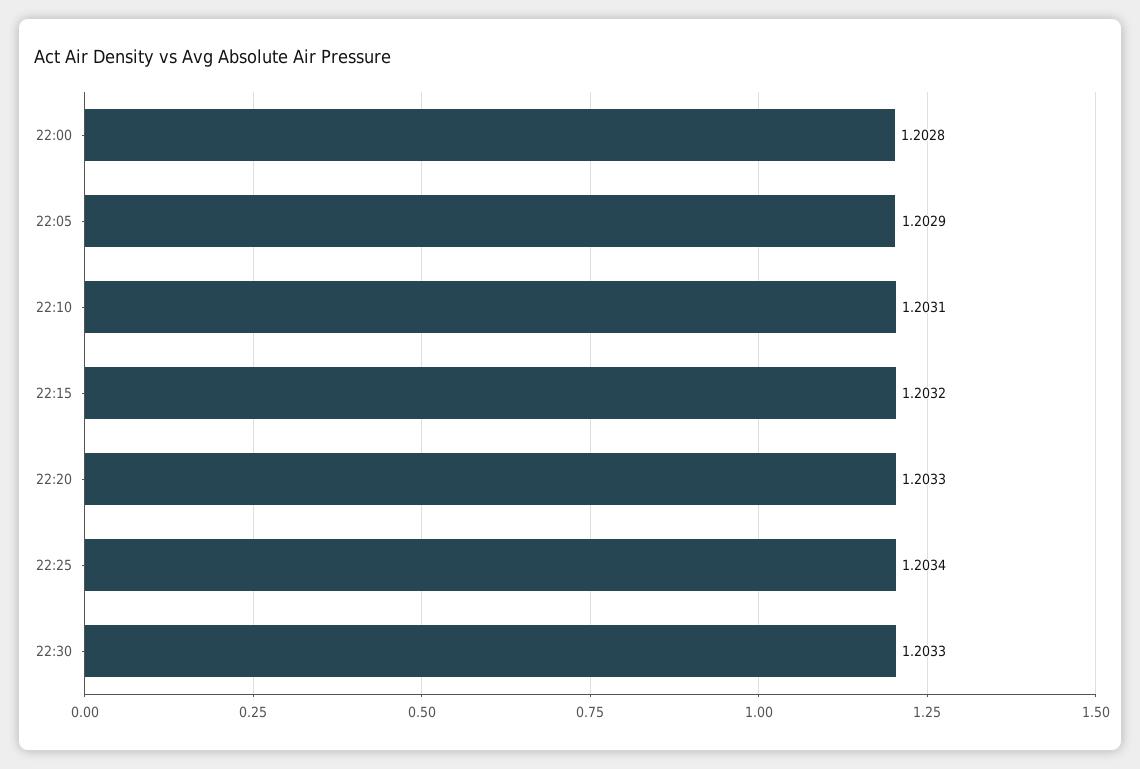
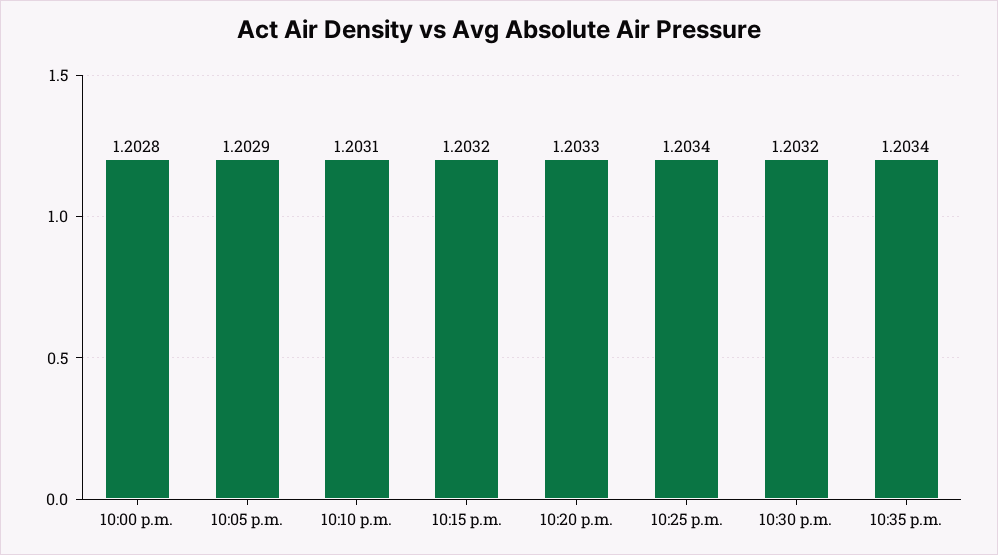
22:30: 1.2033 -> 1.2032
10:35 p.m.: none -> 1.2034

